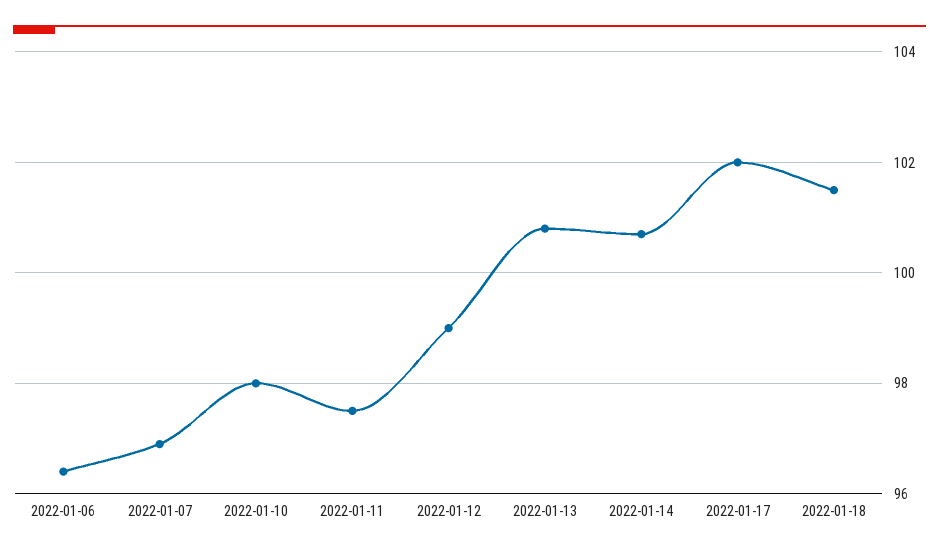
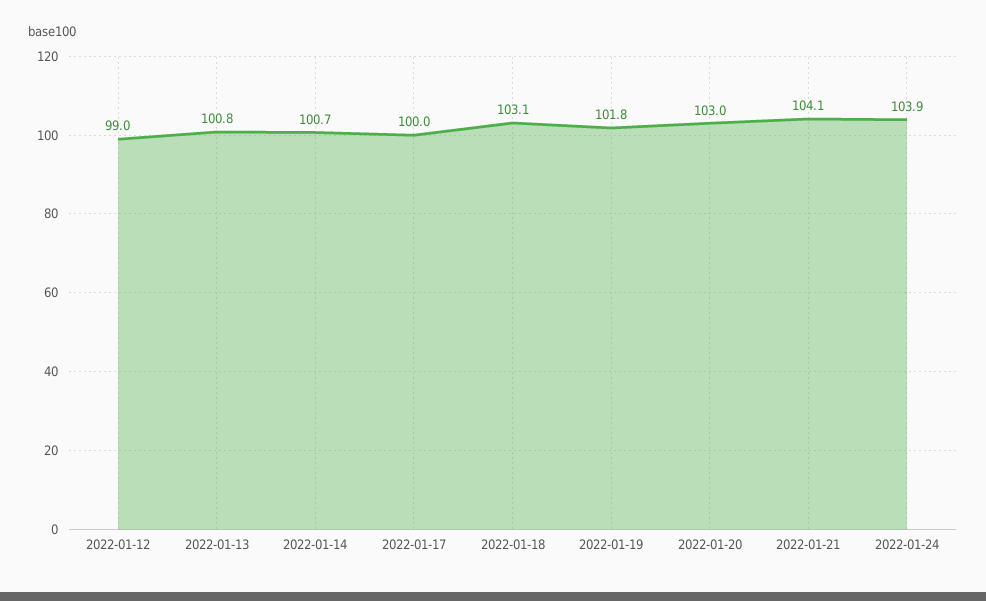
2022-01-06: 96.5 -> none
2022-01-07: 97 -> none
2022-01-10: 98 -> none
2022-01-11: 97.5 -> none
2022-01-17: 102 -> 100
2022-01-18: 101.5 -> 103.1
2022-01-19: none -> 101.8
2022-01-20: none -> 103
2022-01-21: none -> 104.1
2022-01-24: none -> 103.9

